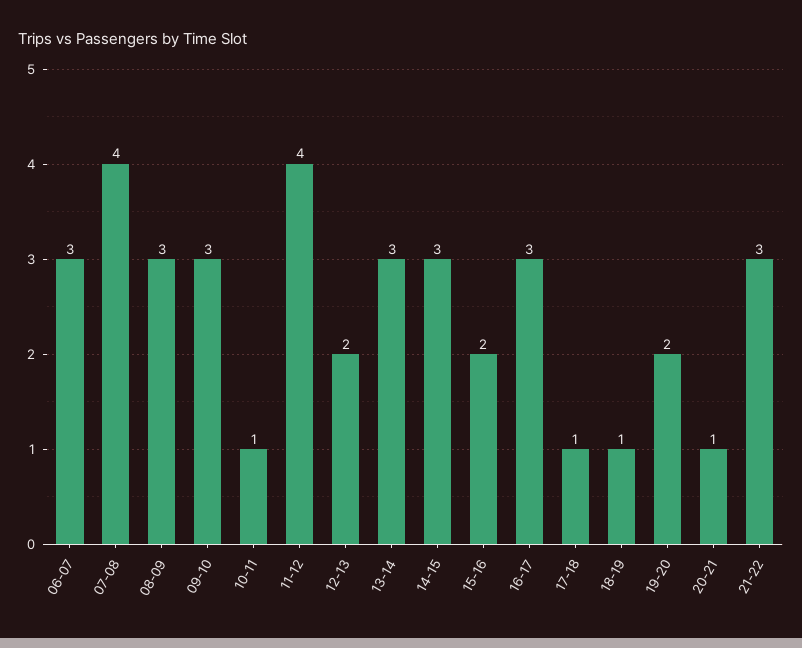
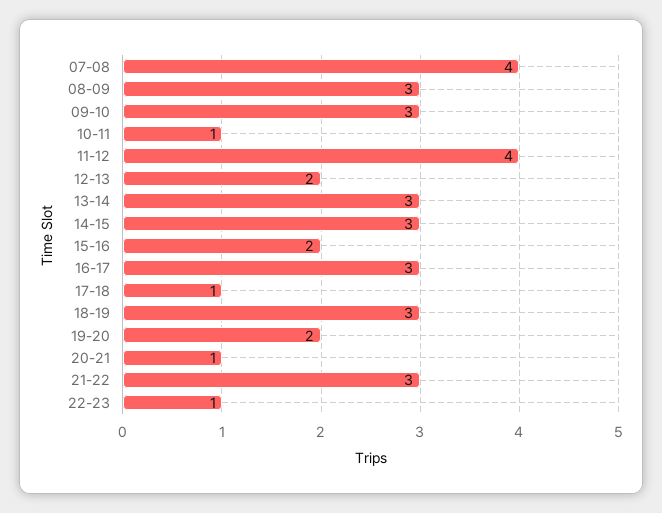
06-07: 3 -> none
18-19: 1 -> 3
22-23: none -> 1

